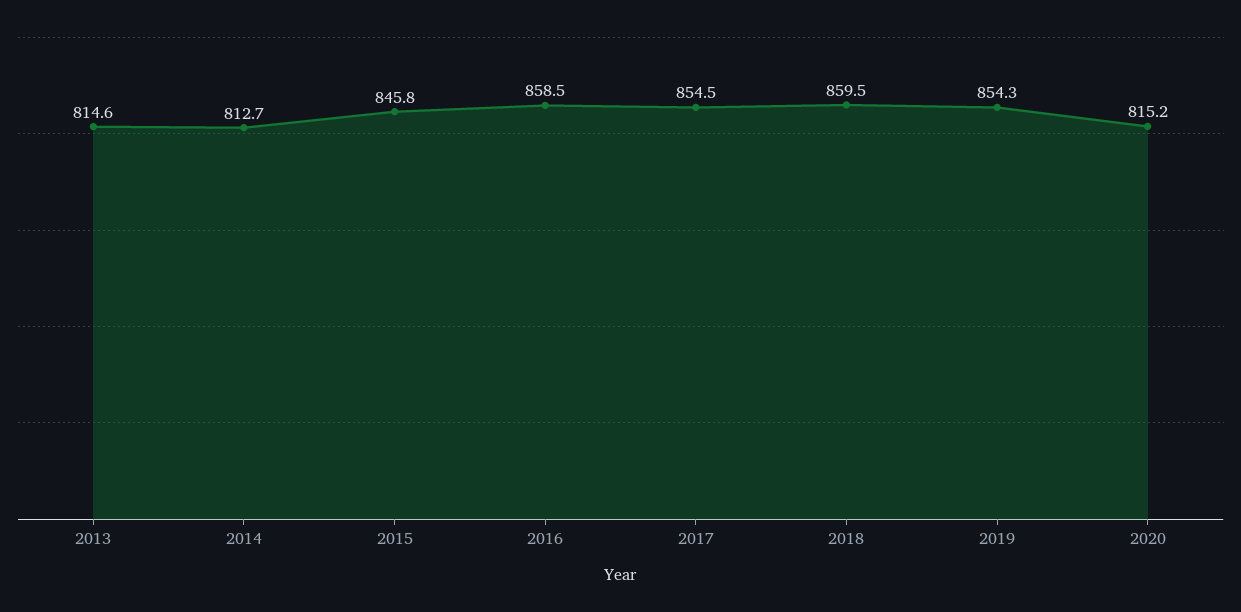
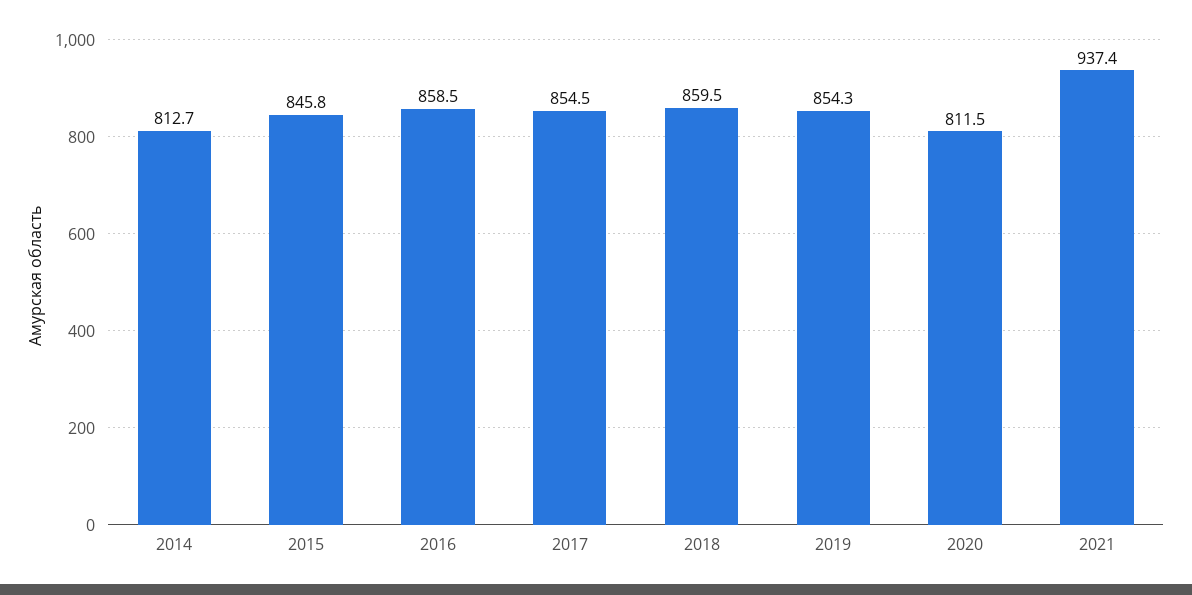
2013: 814.6 -> none
2020: 815.2 -> 811.5
2021: none -> 937.4

